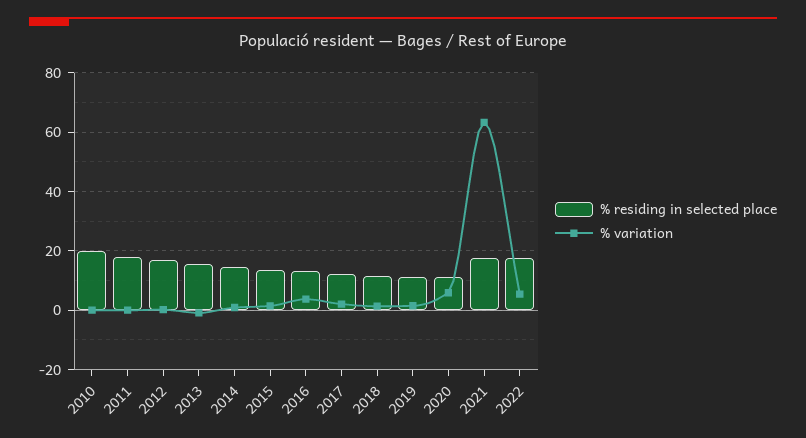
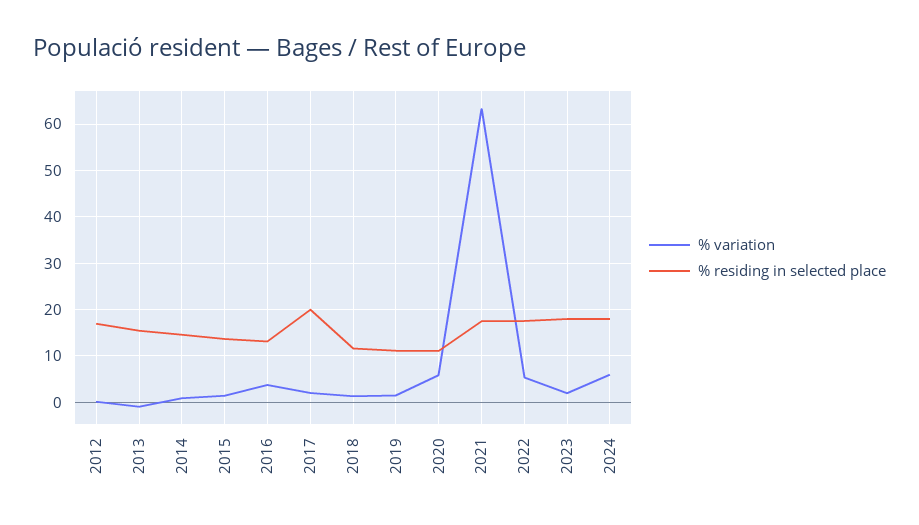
% residing in selected place, 2010: 20 -> none
% variation, 2010: 0 -> none
% residing in selected place, 2011: 17.5 -> none
% variation, 2011: 0 -> none
% residing in selected place, 2017: 12.5 -> 20
% variation, 2023: none -> 2
% residing in selected place, 2023: none -> 18
% variation, 2024: none -> 6
% residing in selected place, 2024: none -> 18

